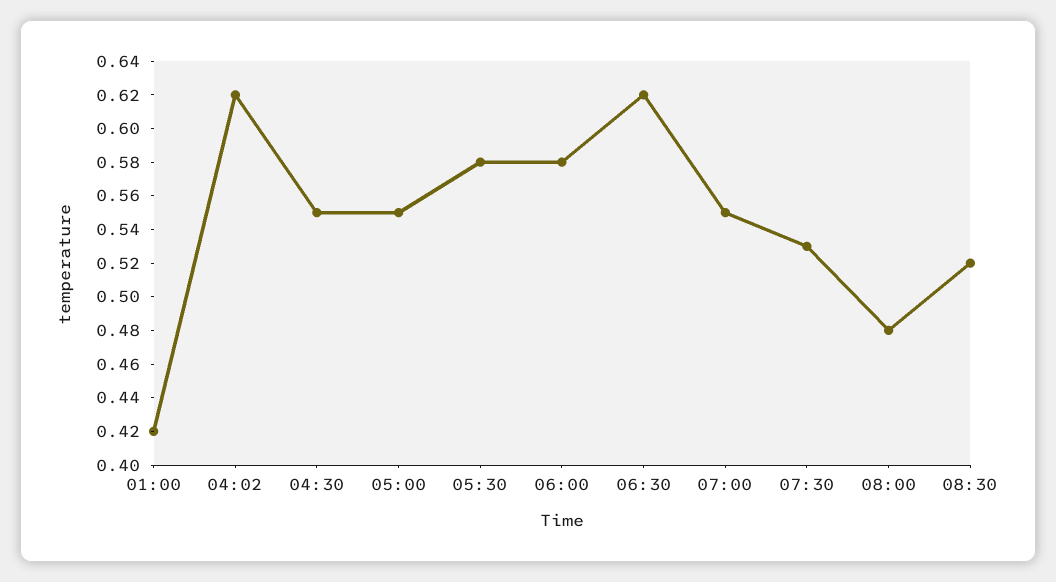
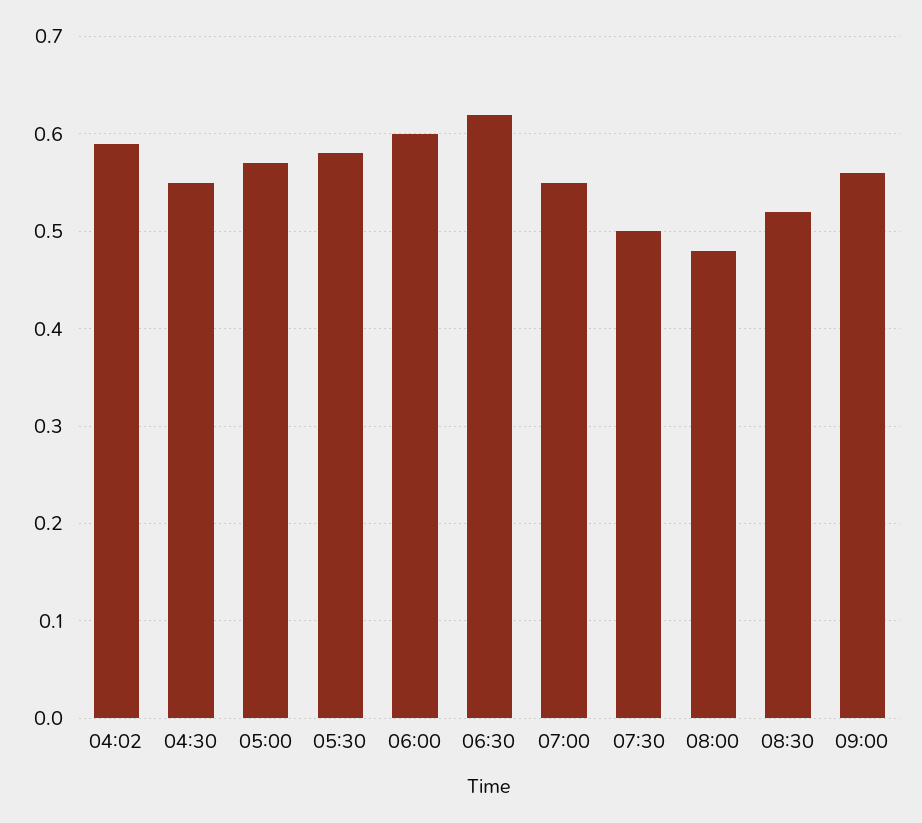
01:00: 0.42 -> none
04:02: 0.62 -> 0.59
05:00: 0.55 -> 0.57
06:00: 0.58 -> 0.6
07:30: 0.53 -> 0.5
09:00: none -> 0.56

